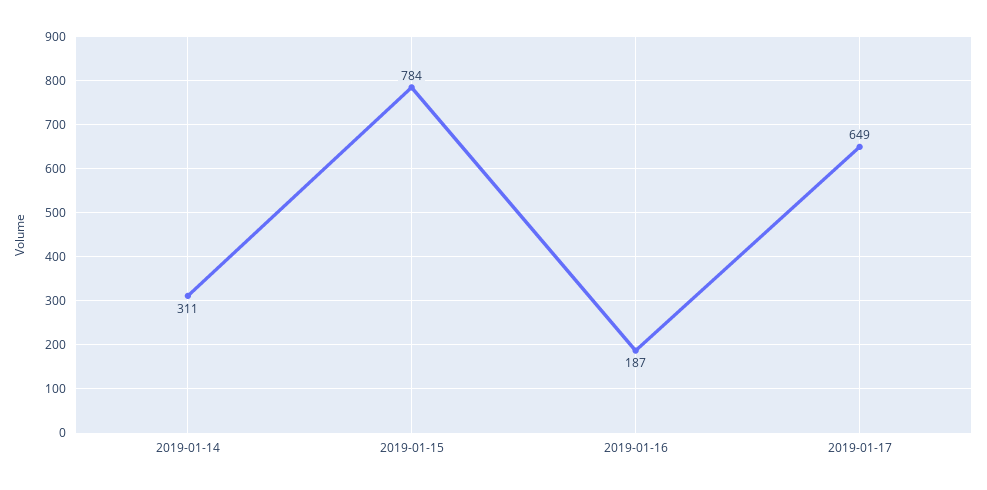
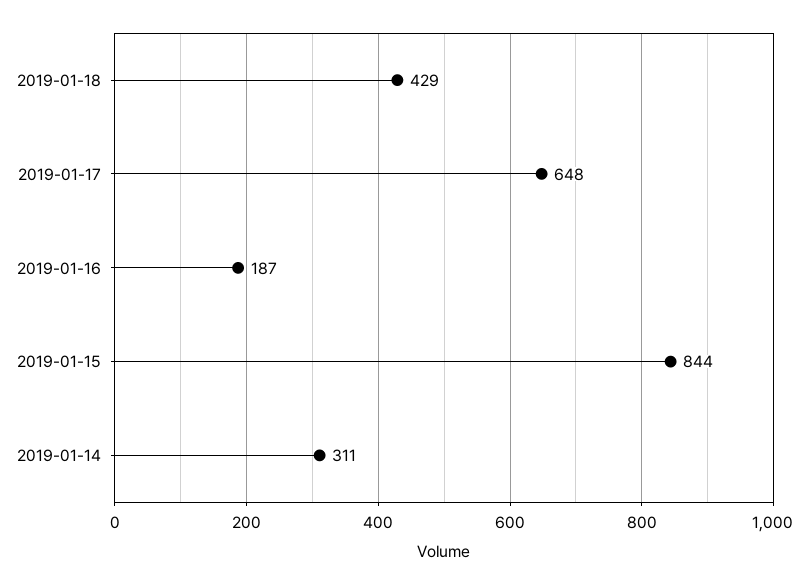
2019-01-15: 784 -> 844
2019-01-17: 649 -> 648
2019-01-18: none -> 429

